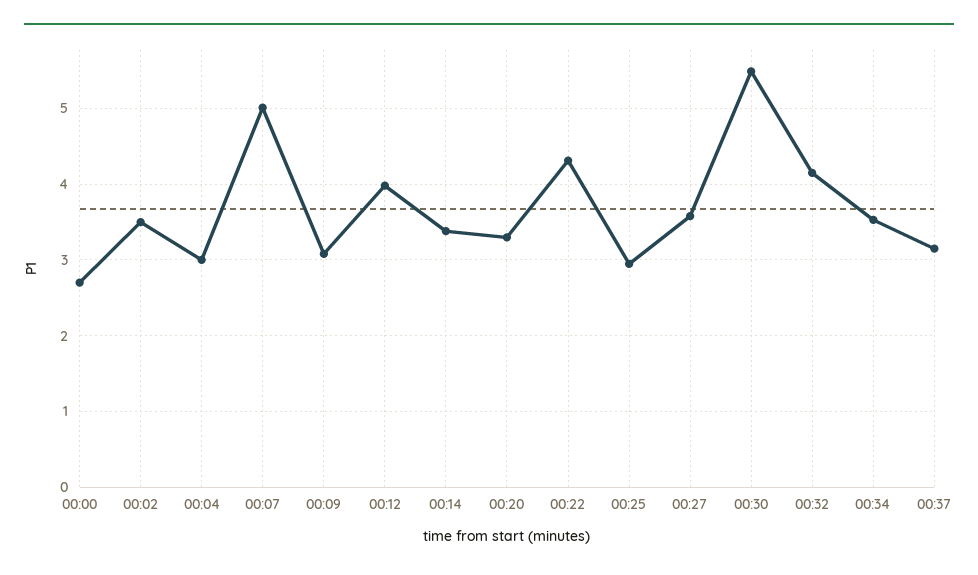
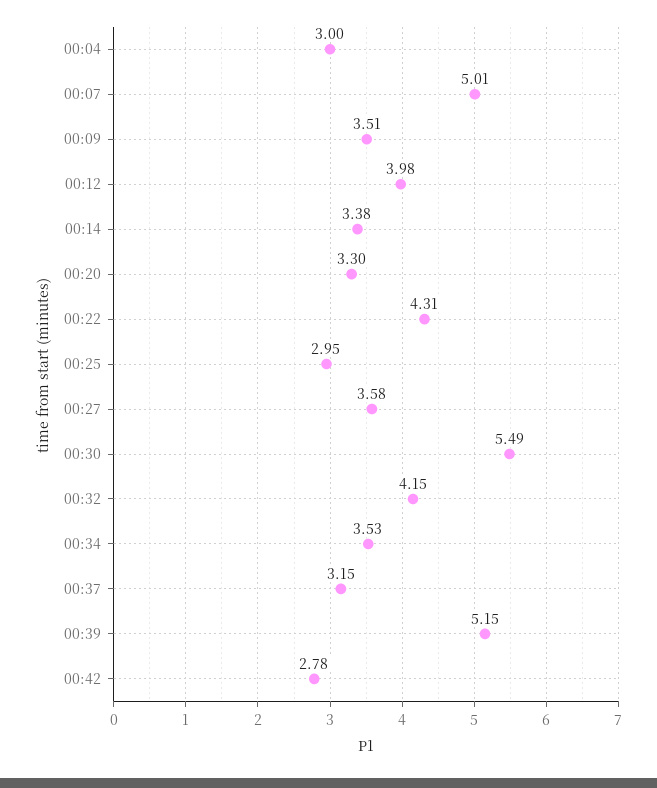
00:00: 2.7 -> none
00:02: 3.5 -> none
00:09: 3.1 -> 3.51
00:39: none -> 5.15
00:42: none -> 2.78

